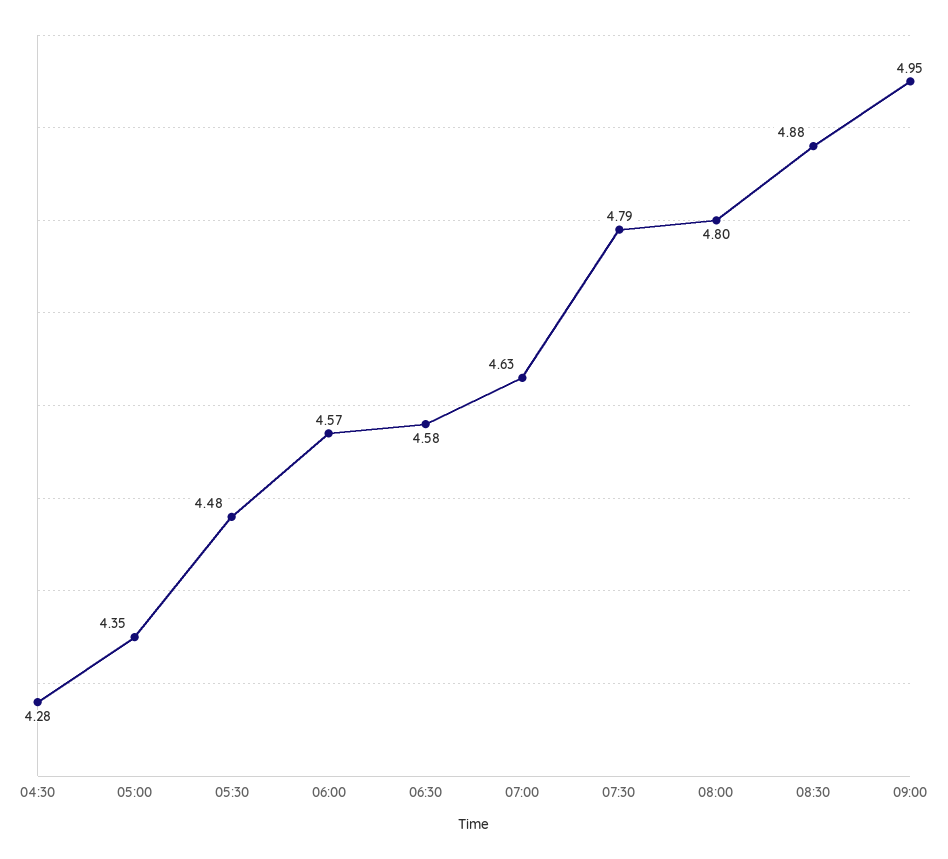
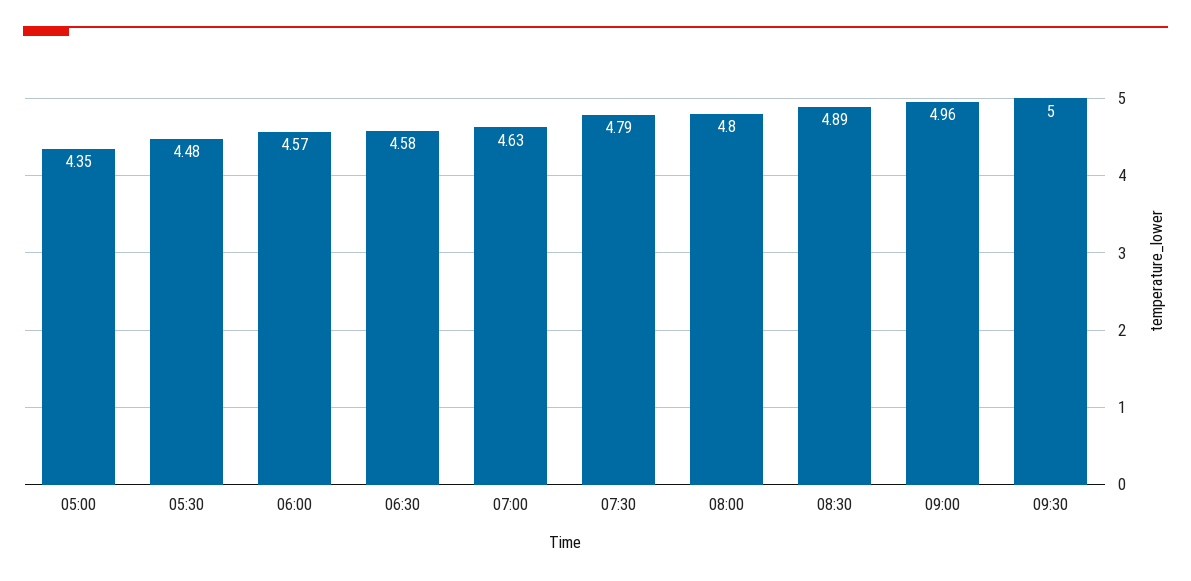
04:30: 4.28 -> none
08:30: 4.88 -> 4.89
09:00: 4.95 -> 4.96
09:30: none -> 5

